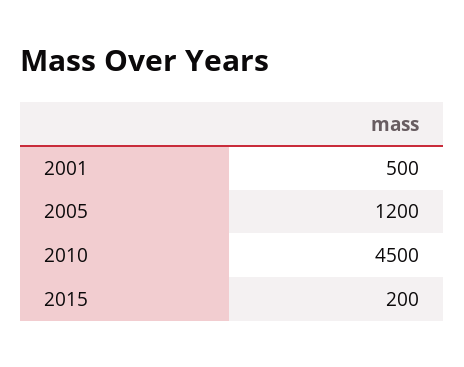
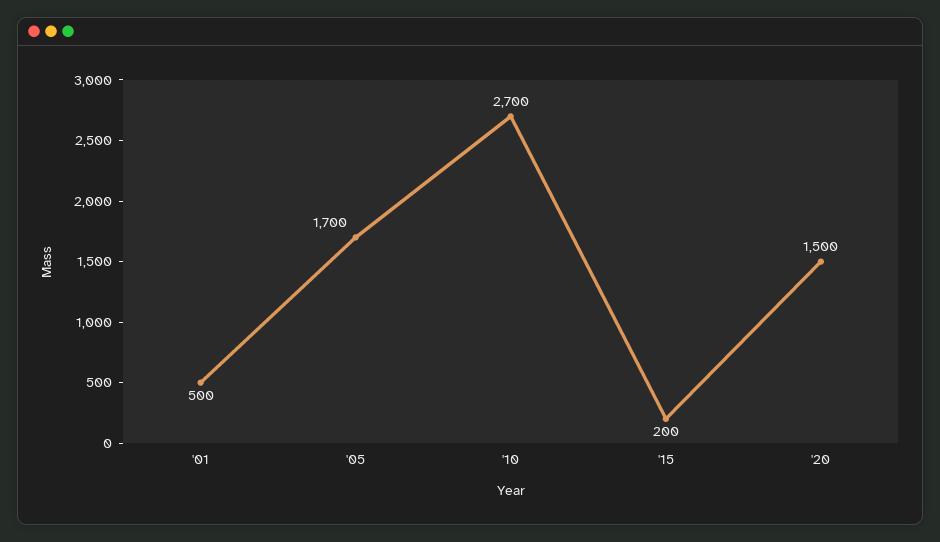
2005: 1200 -> 1700
2010: 4500 -> 2700
'20: none -> 1500

